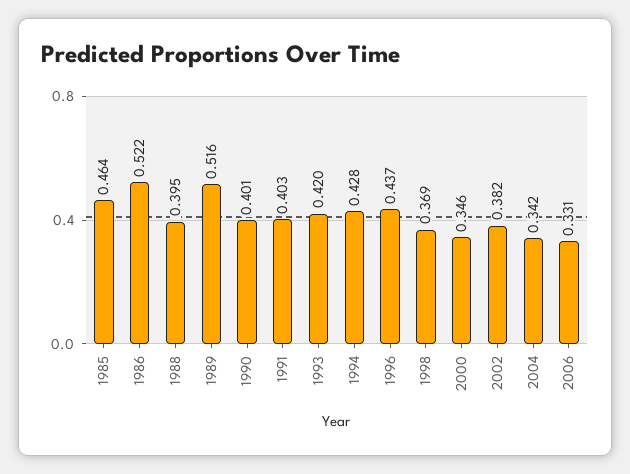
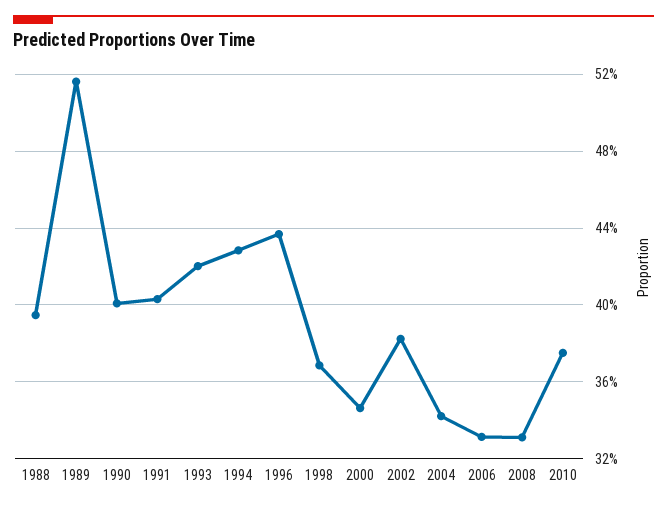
1985: 0.464 -> none
1986: 0.522 -> none
2008: none -> 0.33
2010: none -> 0.375

